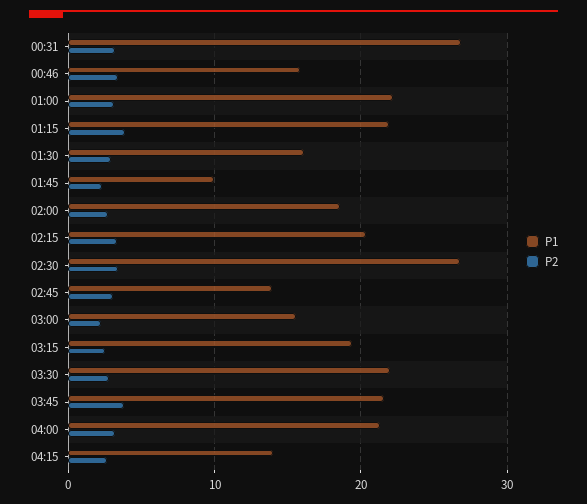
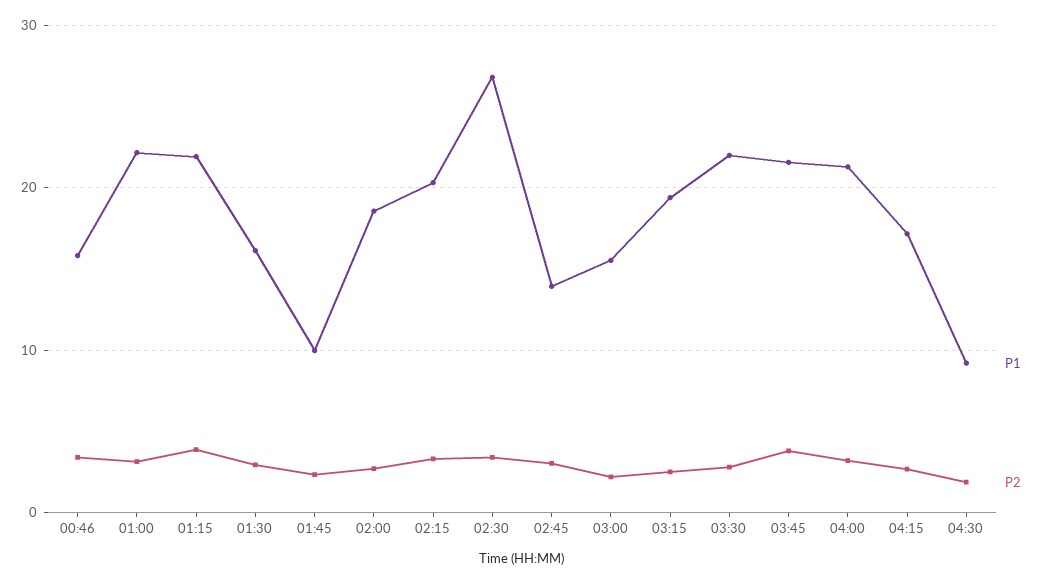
P1, 00:31: 27 -> none
P2, 00:31: 3 -> none
P1, 04:15: 14 -> 17
P1, 04:30: none -> 9
P2, 04:30: none -> 2

